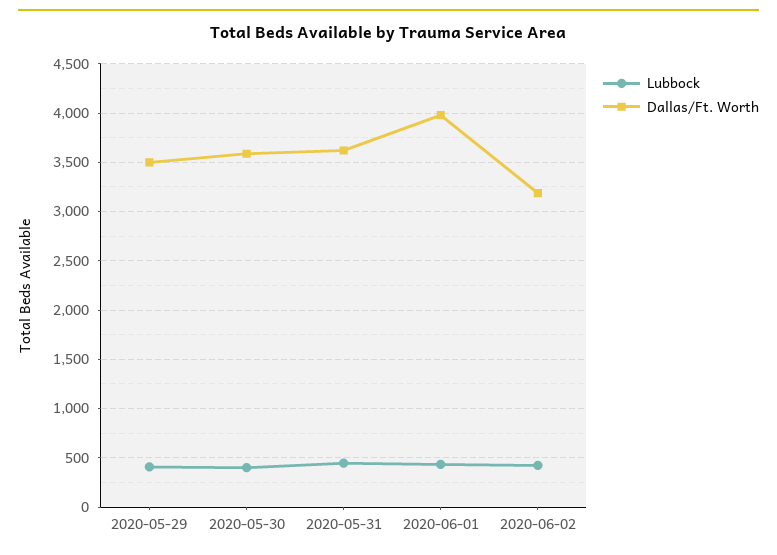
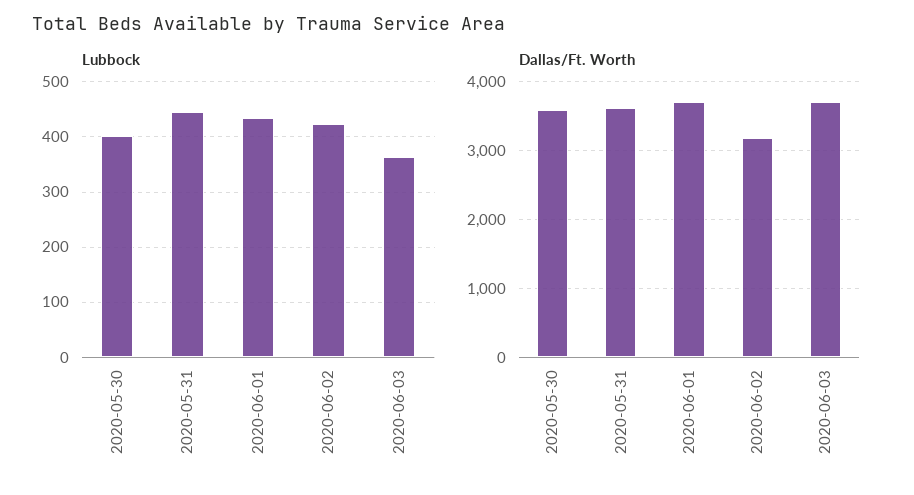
Lubbock, 2020-05-29: 400 -> none
Dallas/Ft. Worth, 2020-05-29: 3500 -> none
Dallas/Ft. Worth, 2020-06-01: 4000 -> 3700
Lubbock, 2020-06-03: none -> 360
Dallas/Ft. Worth, 2020-06-03: none -> 3700

